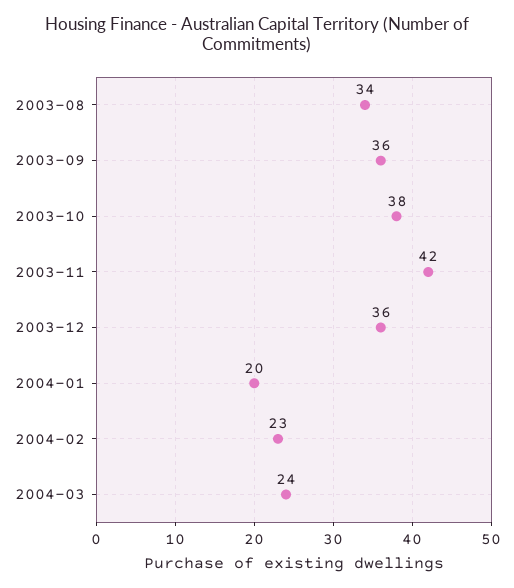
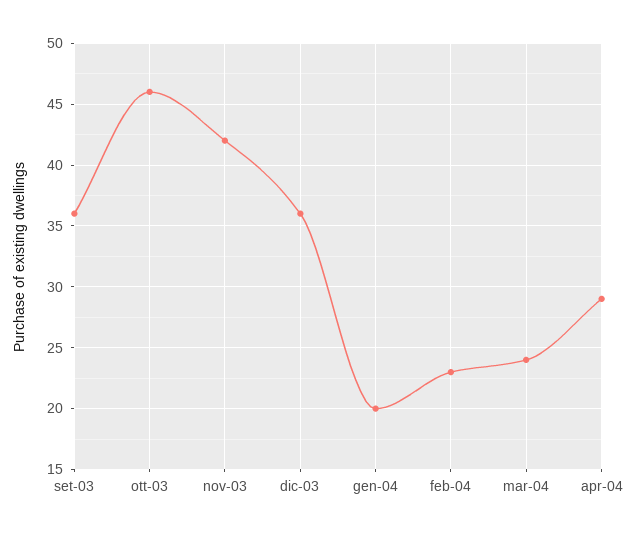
2003-08: 34 -> none
2003-10: 38 -> 46
apr-04: none -> 29

